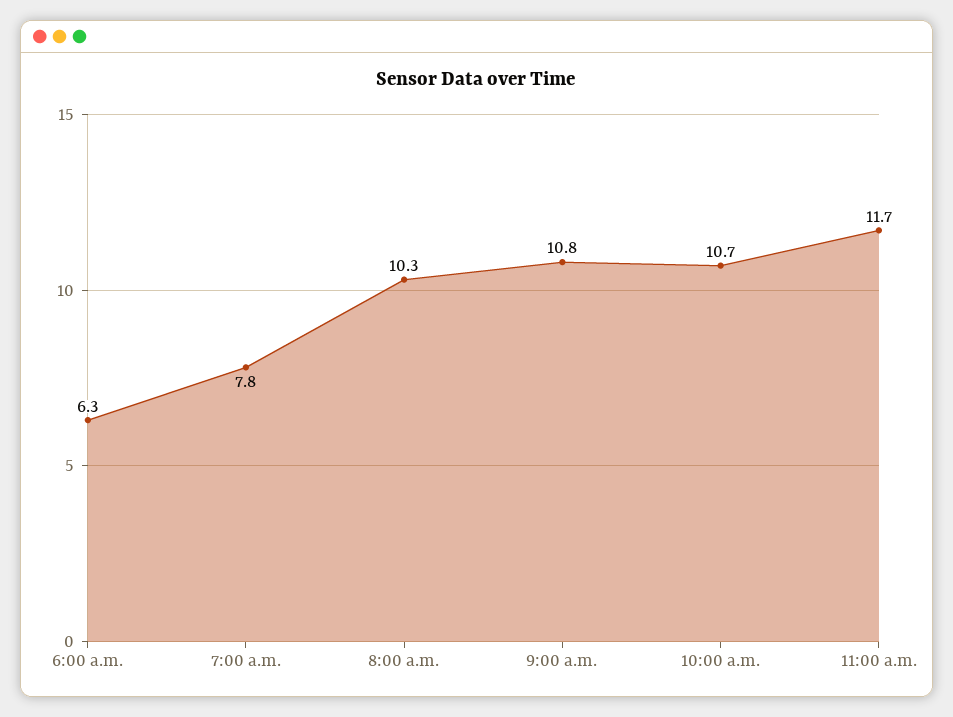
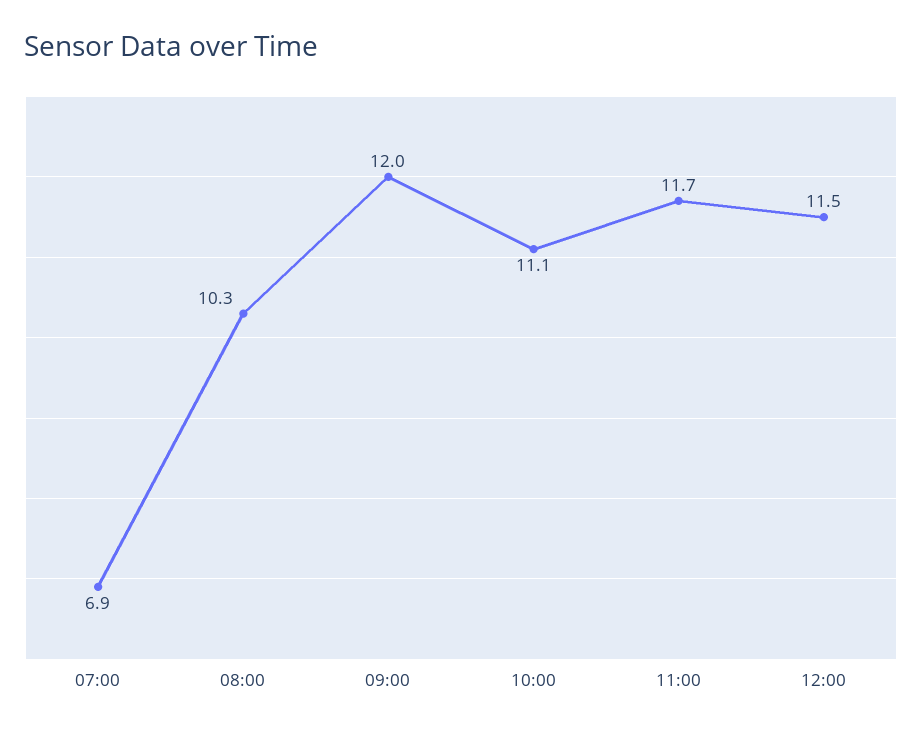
6:00 a.m.: 6.3 -> none
7:00 a.m.: 7.8 -> 6.9
9:00 a.m.: 10.8 -> 12
10:00 a.m.: 10.7 -> 11.1
12:00: none -> 11.5

